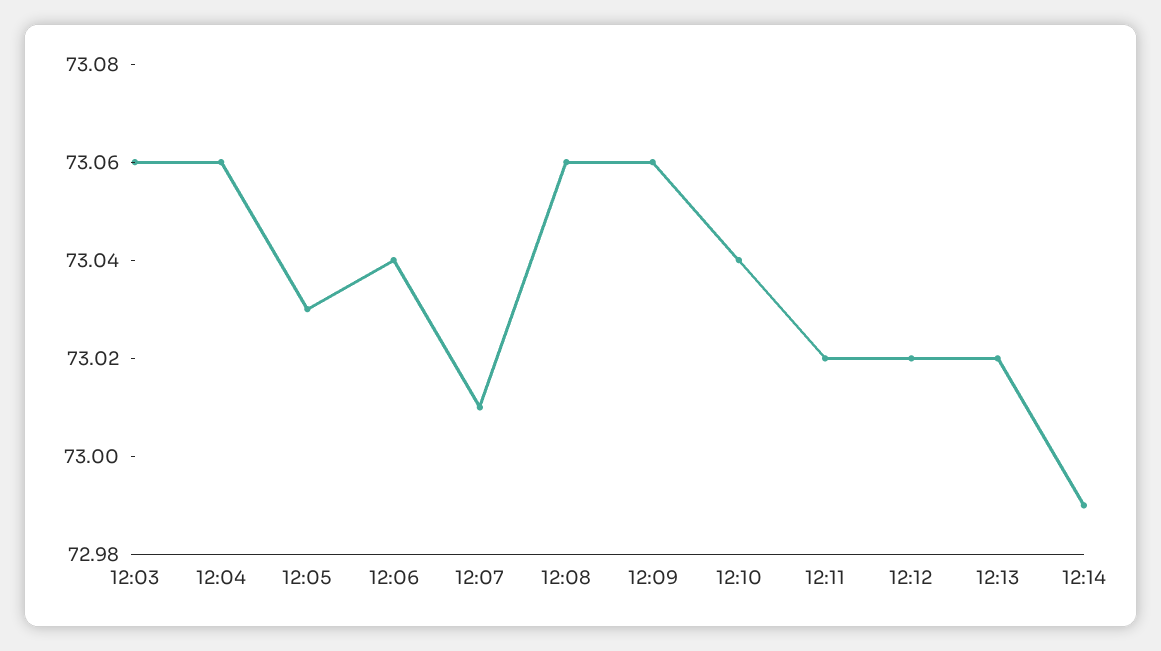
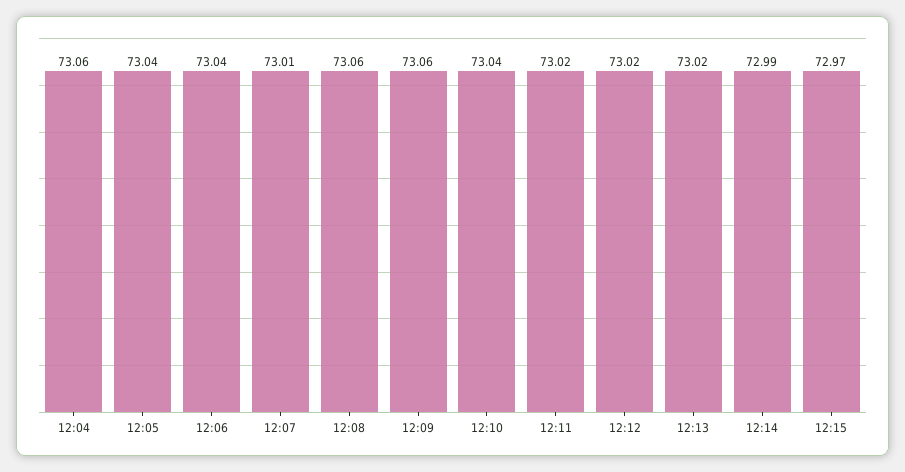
12:03: 73.06 -> none
12:05: 73.03 -> 73.04
12:15: none -> 72.97

